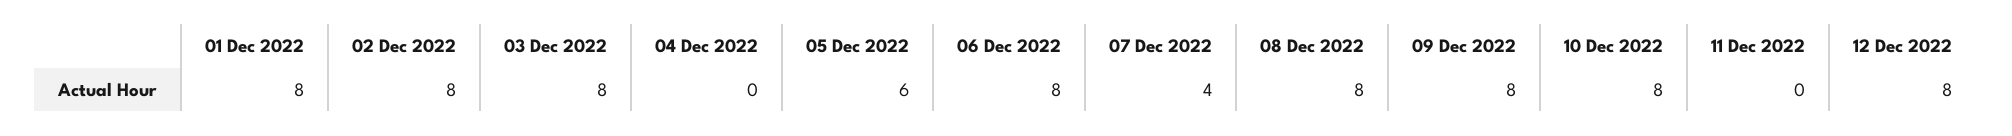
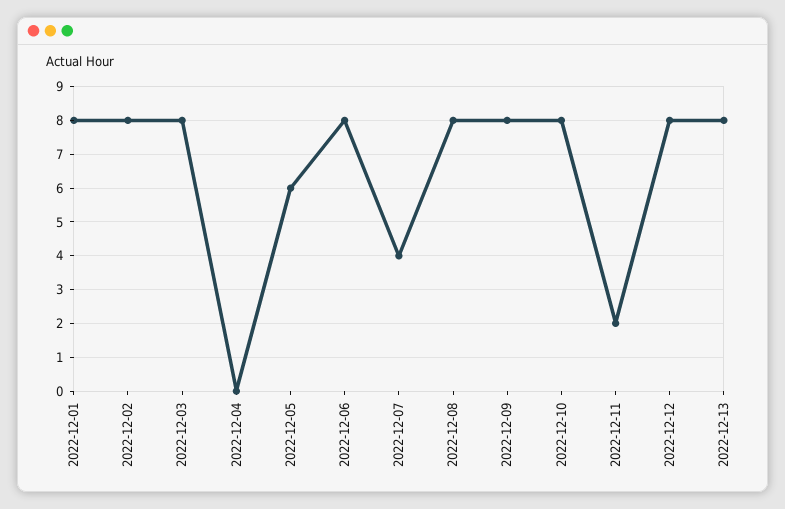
11 Dec 2022: 0 -> 2
2022-12-13: none -> 8

